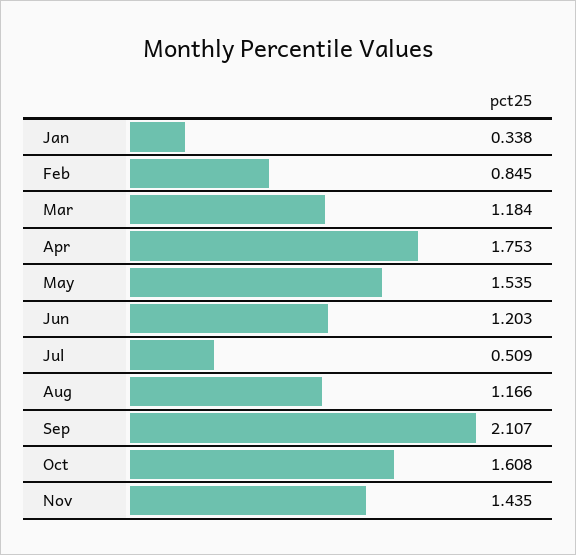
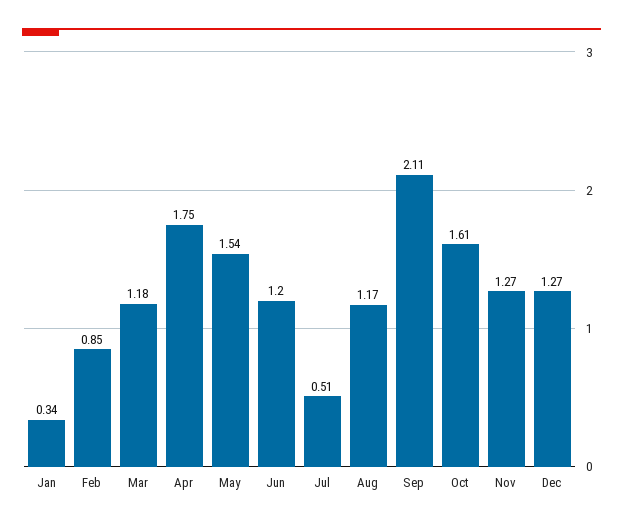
Nov: 1.435 -> 1.27
Dec: none -> 1.27

